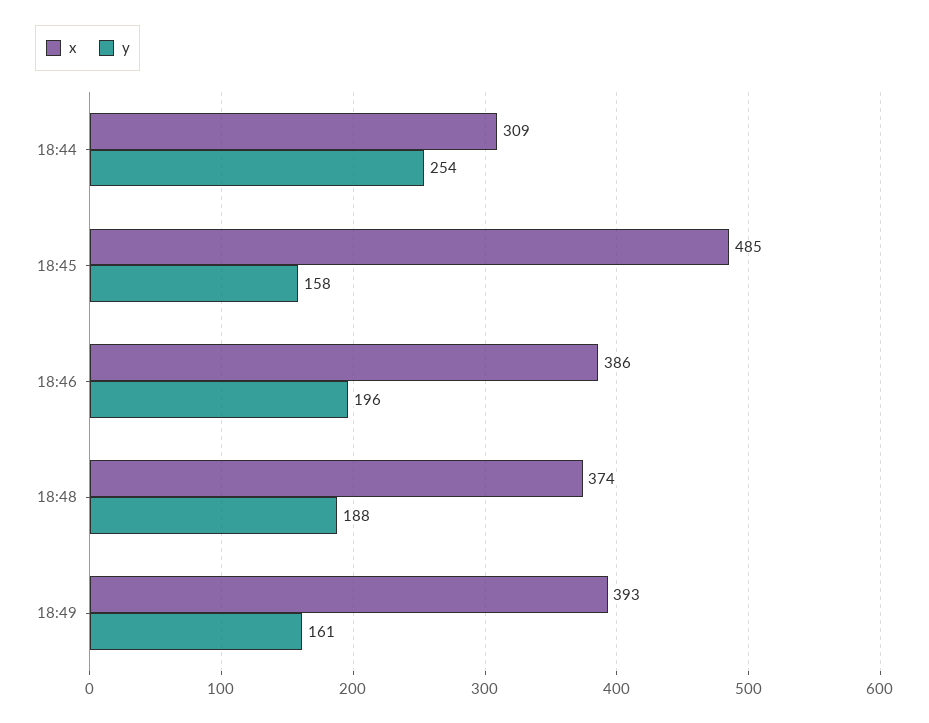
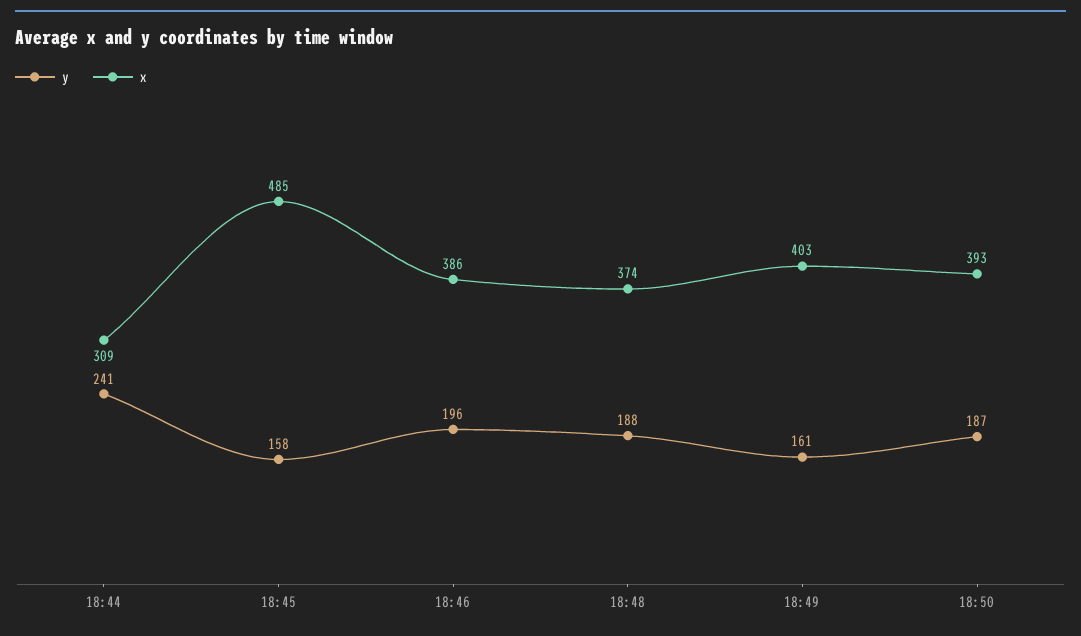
y, 18:44: 254 -> 241
x, 18:49: 393 -> 403
y, 18:50: none -> 187
x, 18:50: none -> 393

